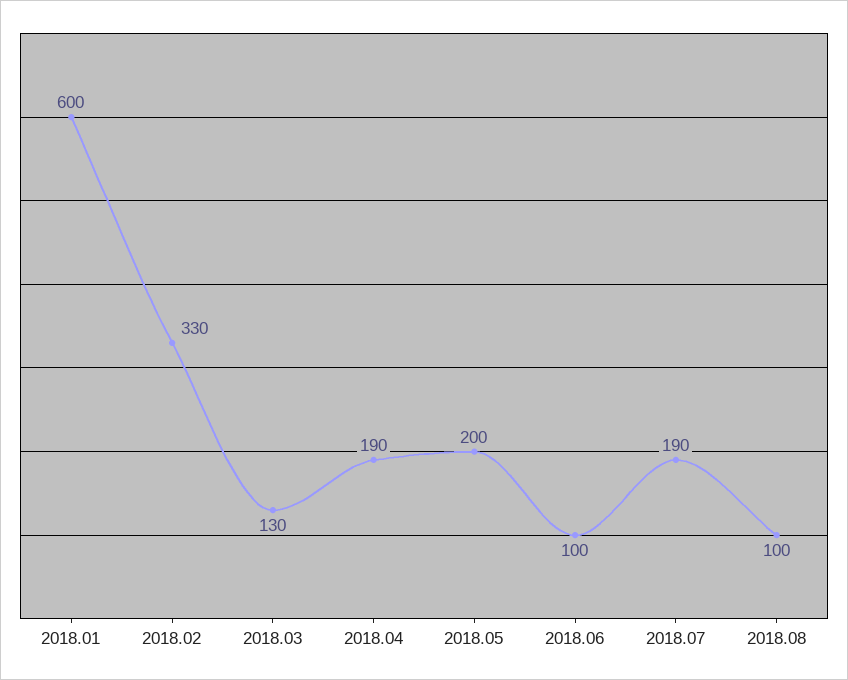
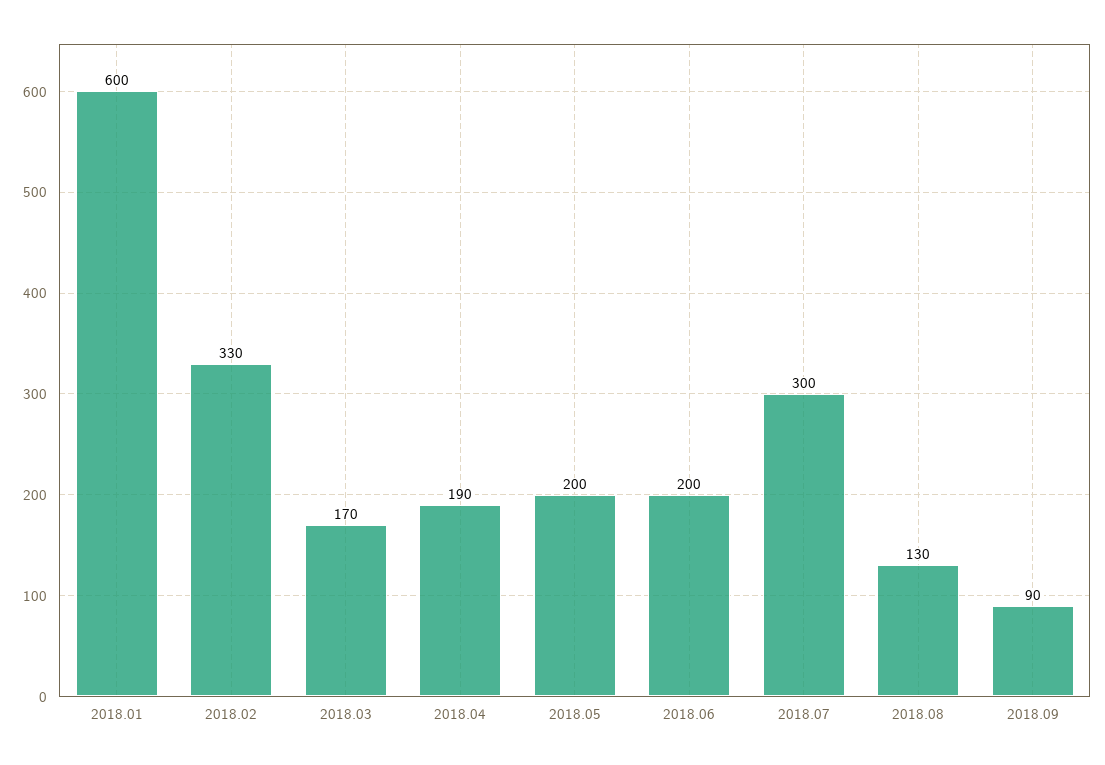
2018.03: 130 -> 170
2018.06: 100 -> 200
2018.07: 190 -> 300
2018.08: 100 -> 130
2018.09: none -> 90

